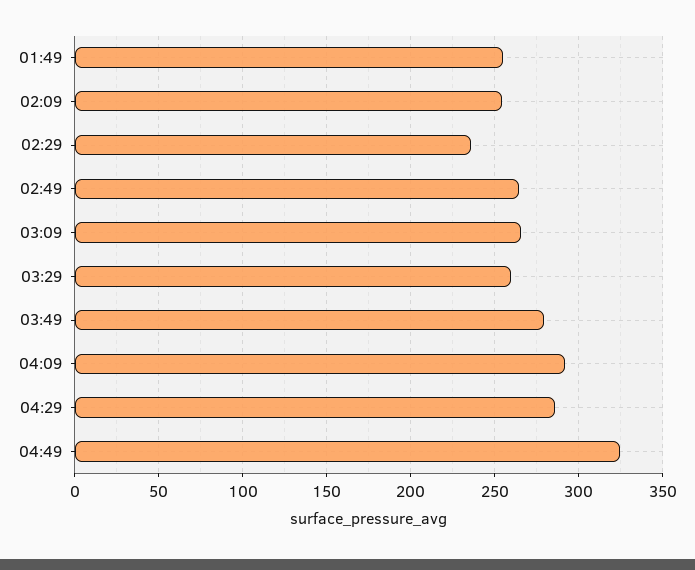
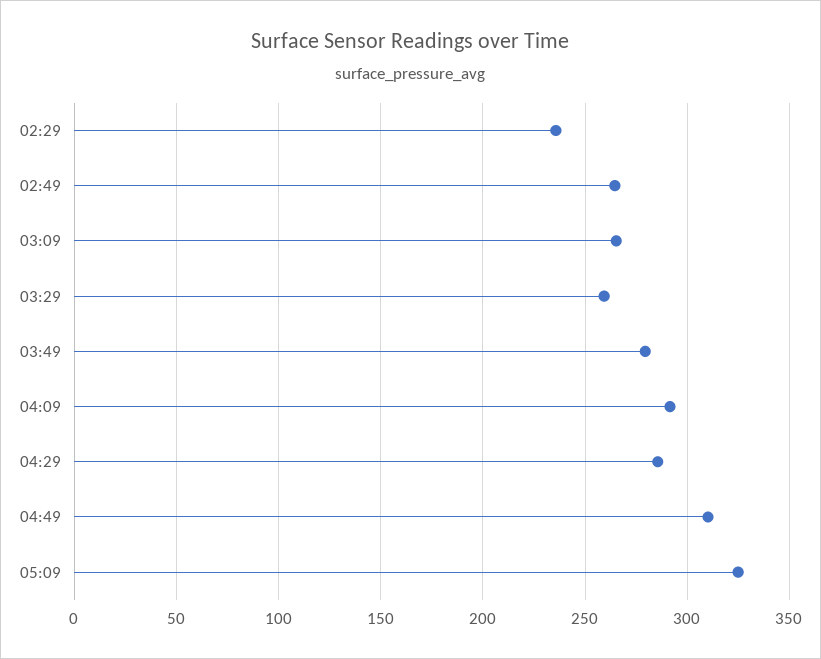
01:49: 255 -> none
02:09: 255 -> none
04:49: 325 -> 310
05:09: none -> 325

